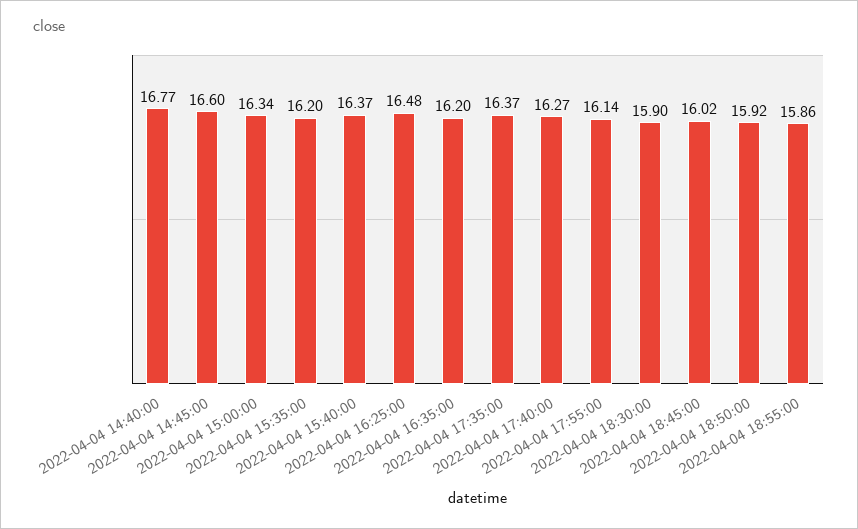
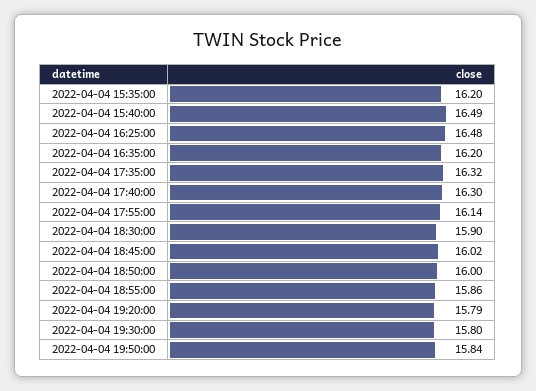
2022-04-04 14:40:00: 16.77 -> none
2022-04-04 14:45:00: 16.6 -> none
2022-04-04 15:00:00: 16.34 -> none
2022-04-04 15:40:00: 16.37 -> 16.49
2022-04-04 17:35:00: 16.37 -> 16.32
2022-04-04 17:40:00: 16.27 -> 16.3
2022-04-04 18:50:00: 15.92 -> 16
2022-04-04 19:20:00: none -> 15.79
2022-04-04 19:30:00: none -> 15.8
2022-04-04 19:50:00: none -> 15.84

